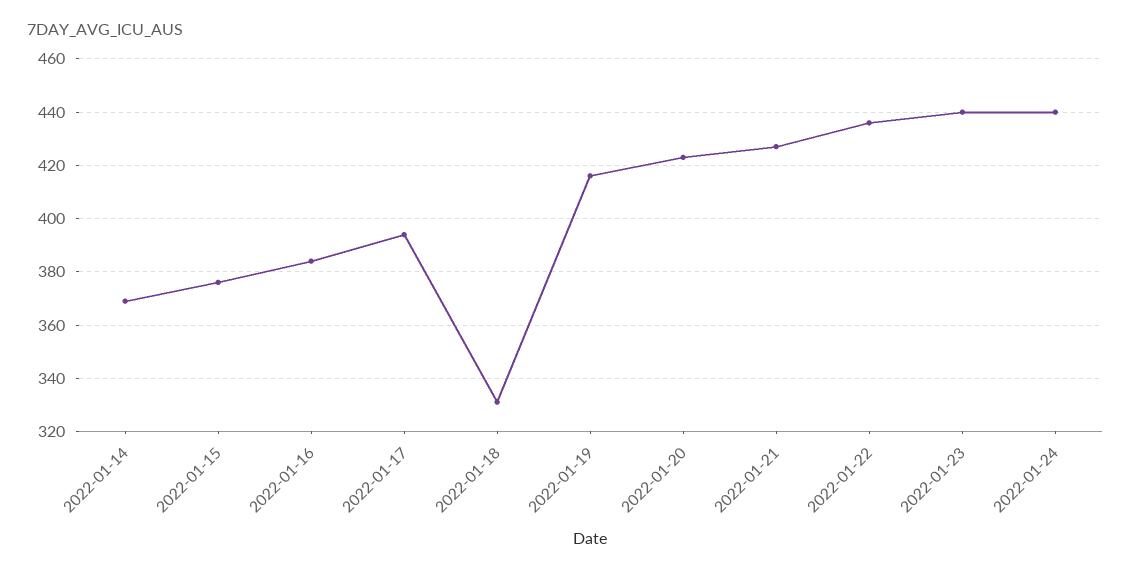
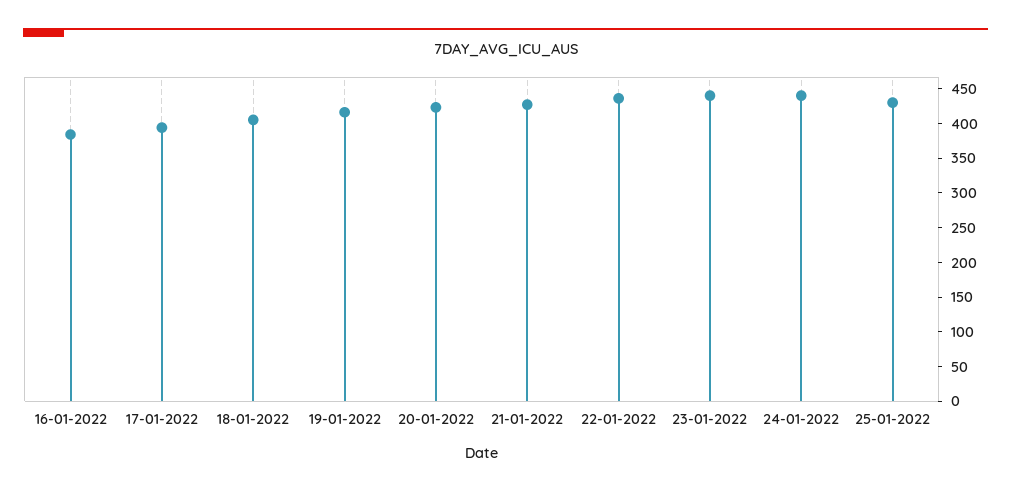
2022-01-14: 370 -> none
2022-01-15: 375 -> none
2022-01-18: 330 -> 400
25-01-2022: none -> 425

